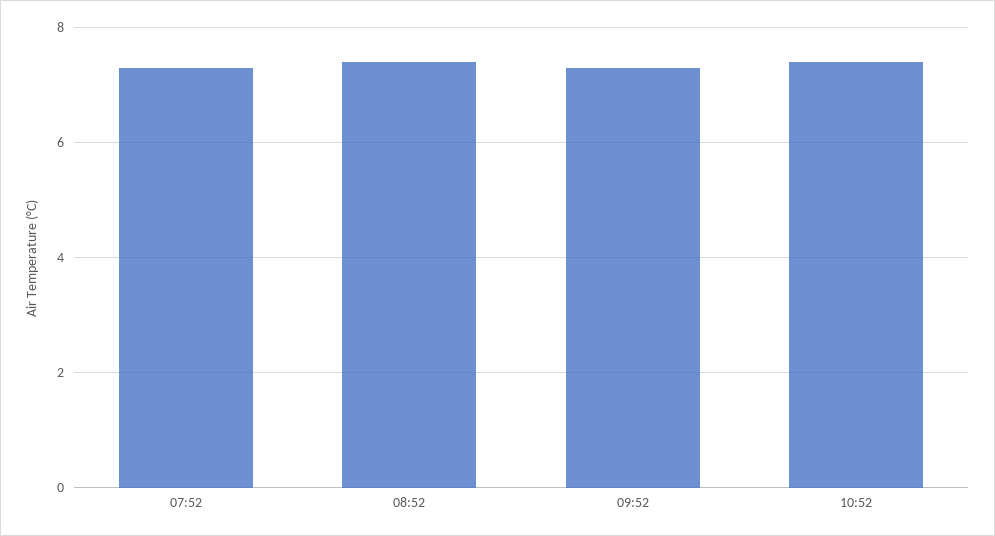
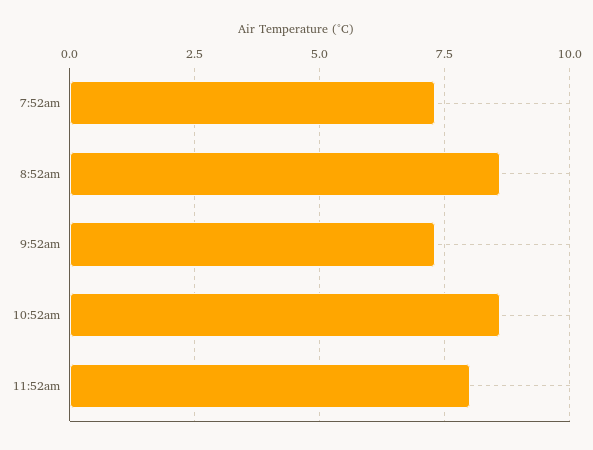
08:52: 7.5 -> 8.5
10:52: 7.5 -> 8.5
11:52am: none -> 8

